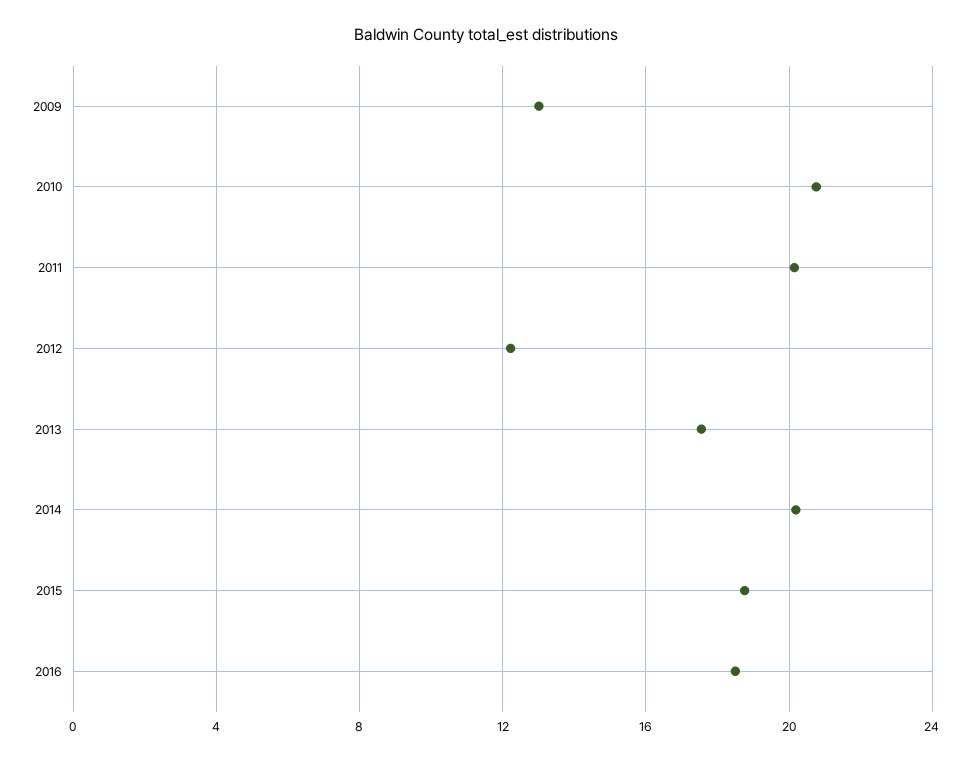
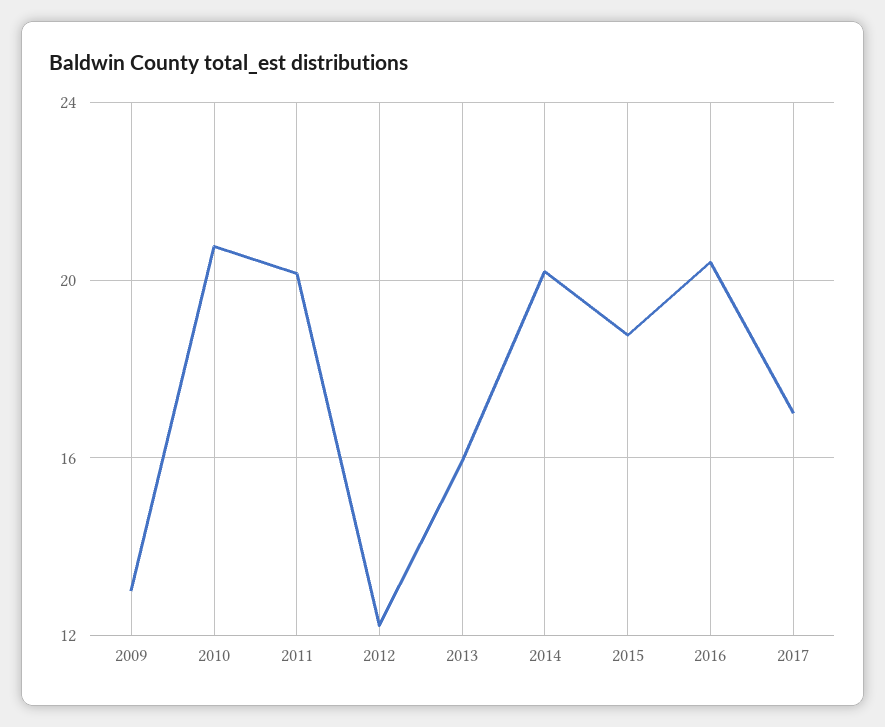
2013: 17.5 -> 16
2016: 18.5 -> 20.5
2017: none -> 17

